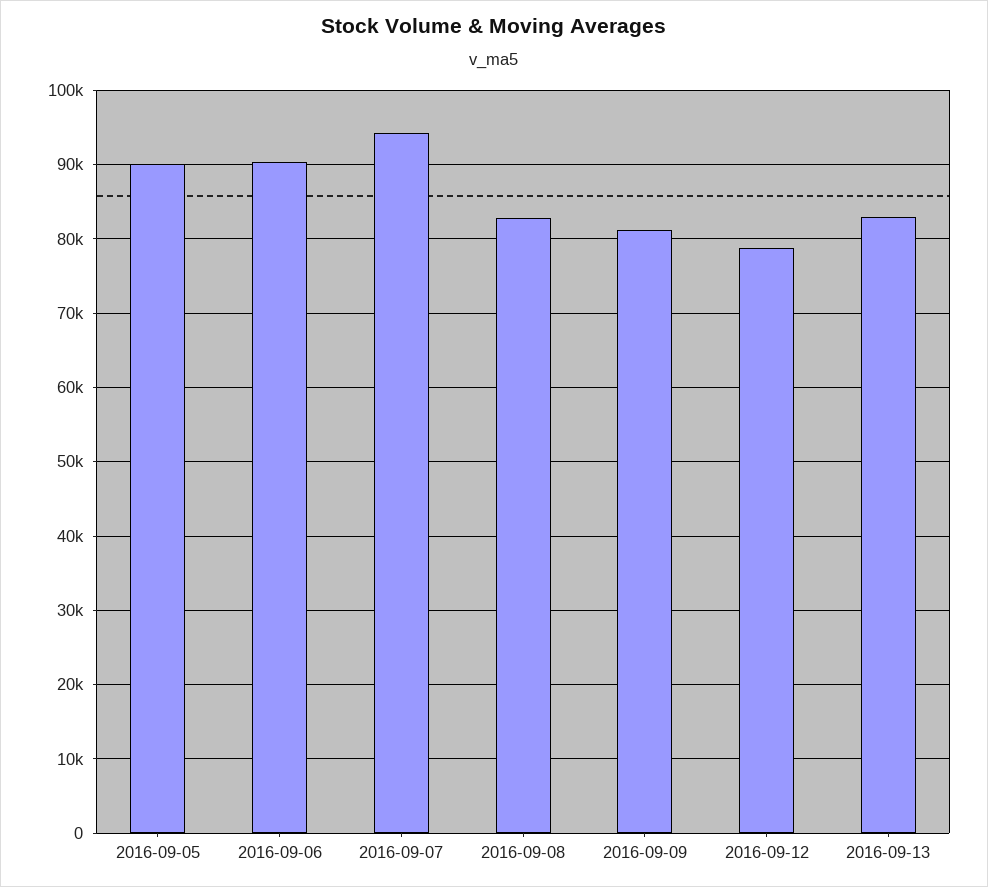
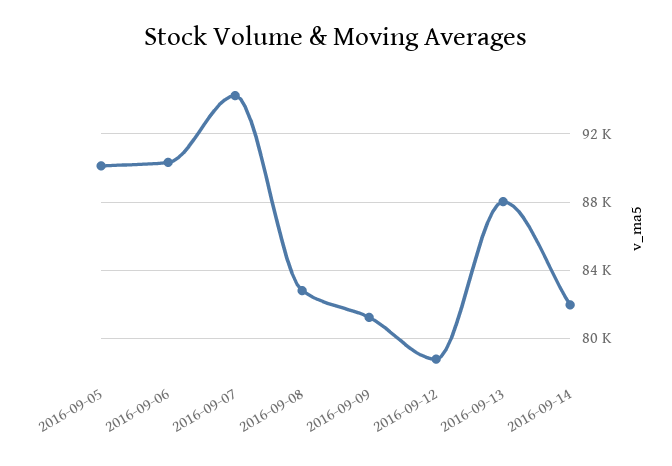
2016-09-13: 83000 -> 88000
2016-09-14: none -> 82000

